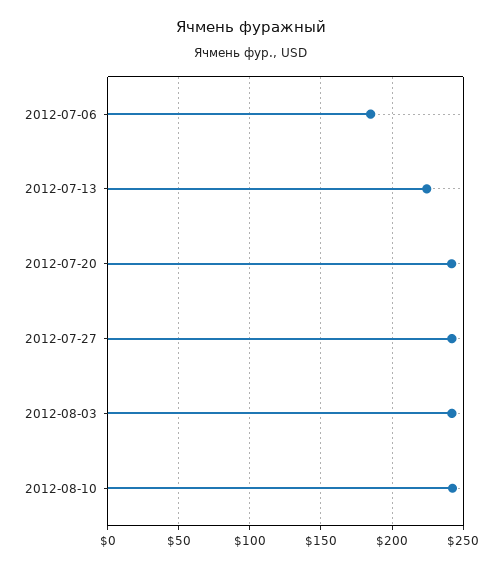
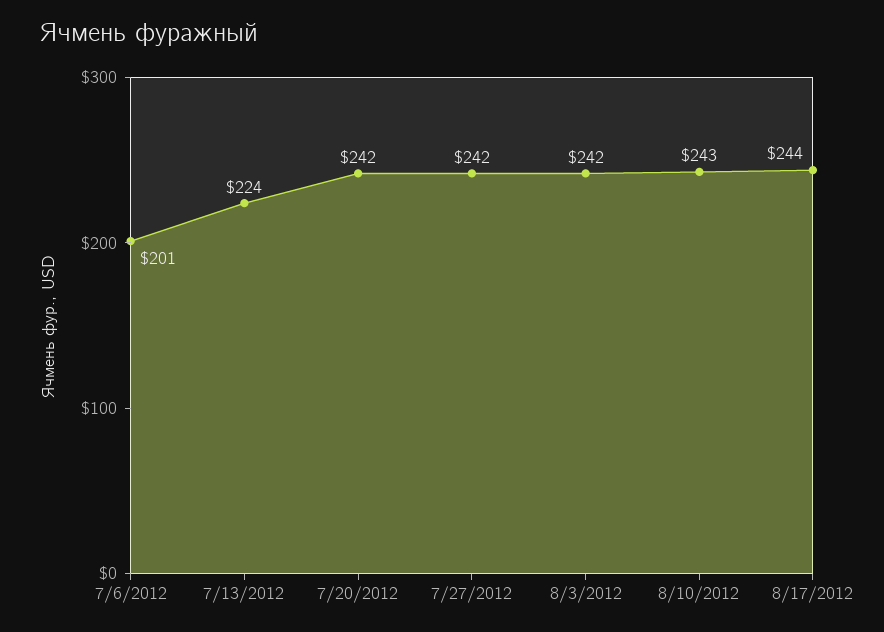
2012-07-06: 185 -> 201
8/17/2012: none -> 244

